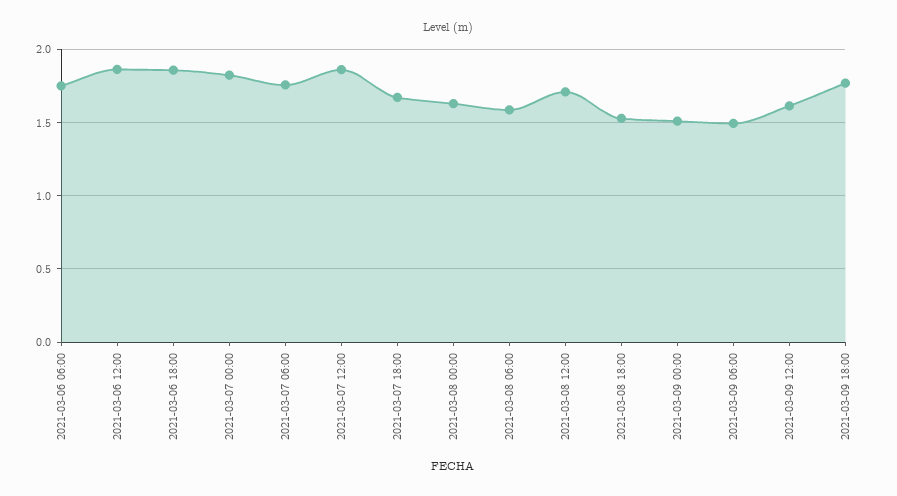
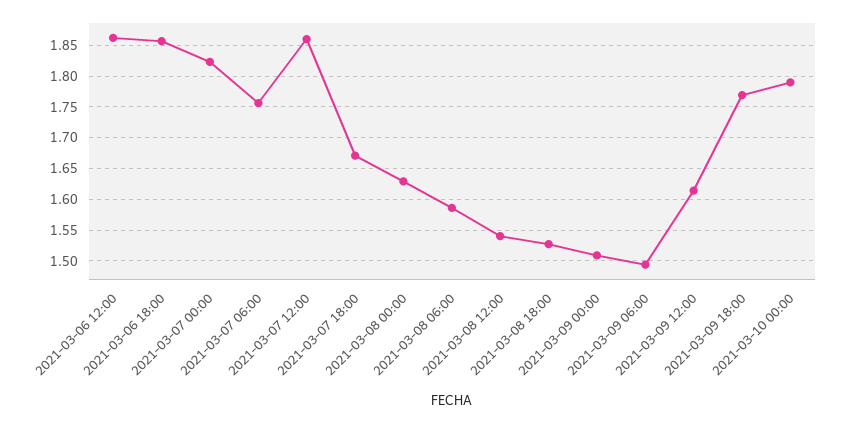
2021-03-06 06:00: 1.75 -> none
2021-03-08 12:00: 1.7 -> 1.54
2021-03-10 00:00: none -> 1.79

